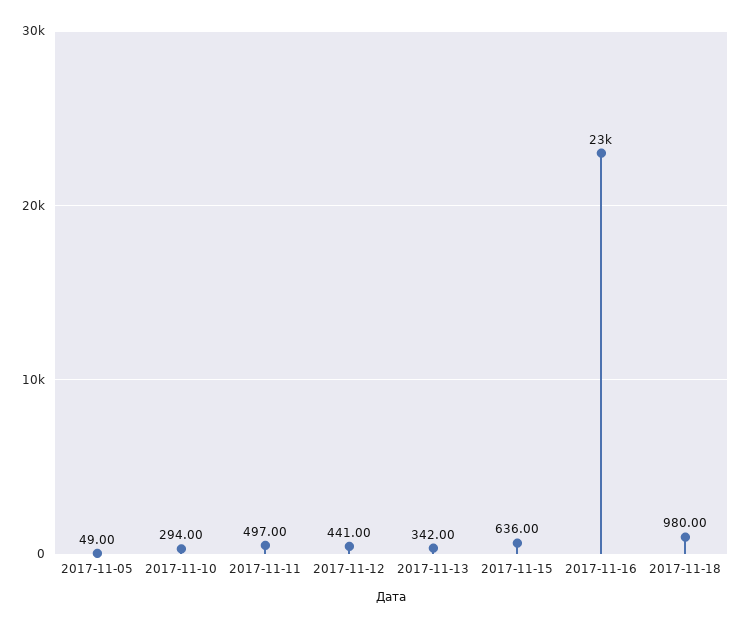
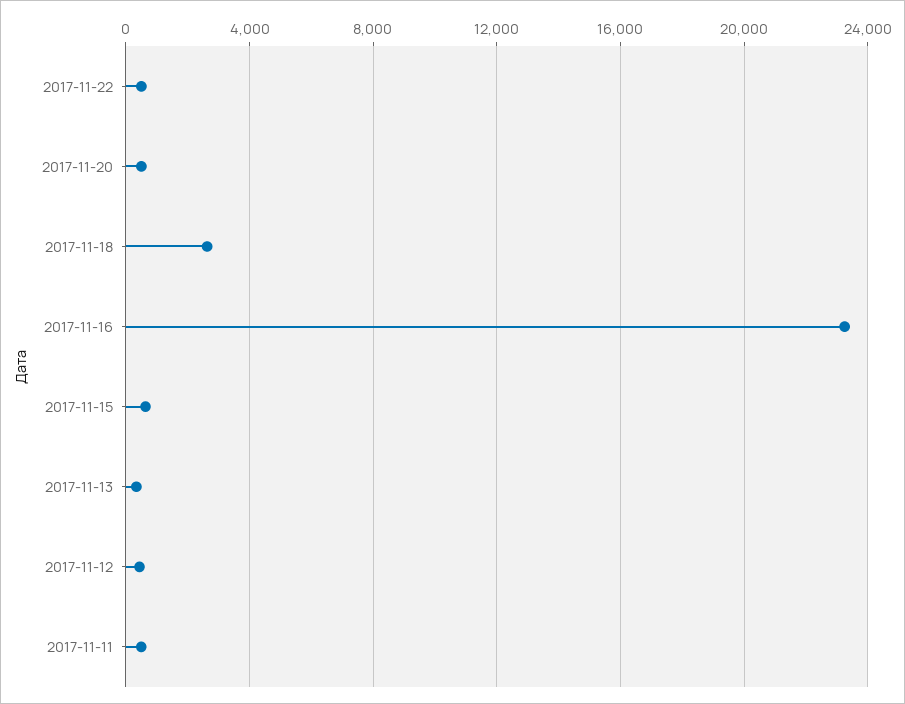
2017-11-05: 49 -> none
2017-11-10: 294 -> none
2017-11-18: 980 -> 2500
2017-11-22: none -> 500
2017-11-20: none -> 500

